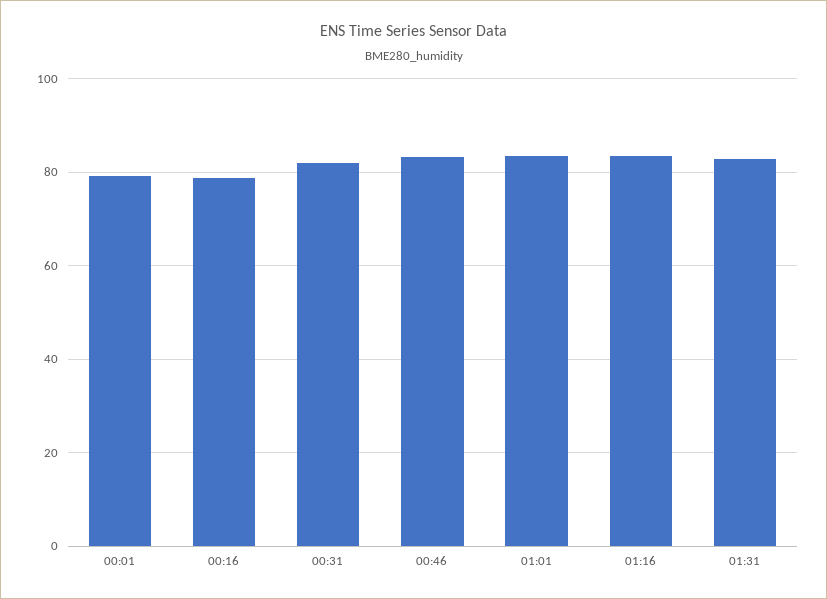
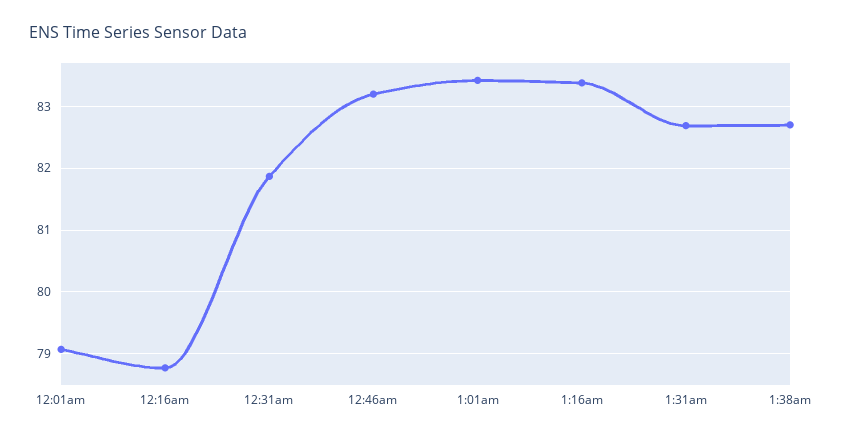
1:38am: none -> 82.7

